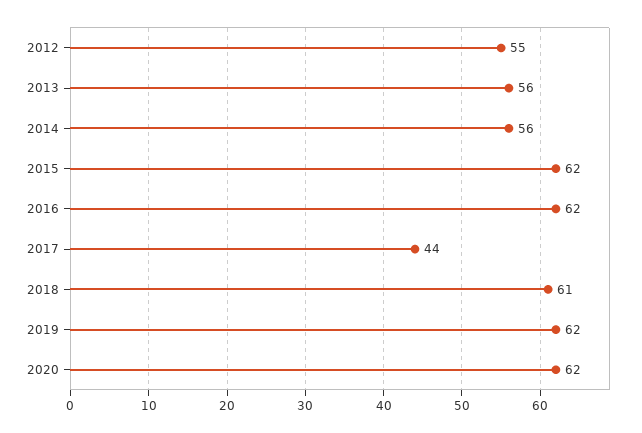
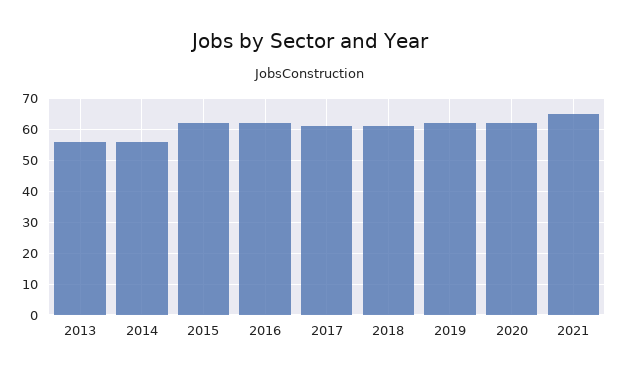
2012: 55 -> none
2017: 44 -> 60
2021: none -> 65

